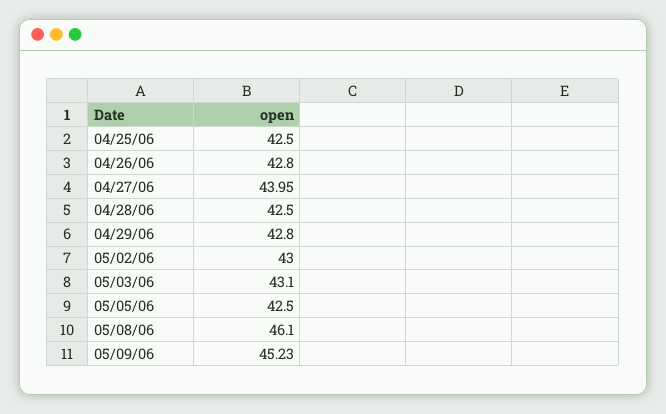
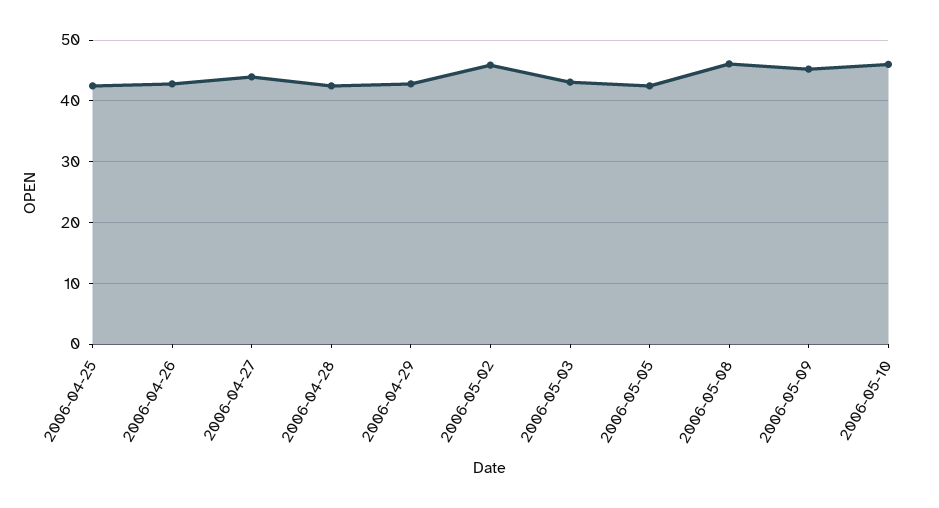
05/02/06: 43 -> 46
2006-05-10: none -> 46

